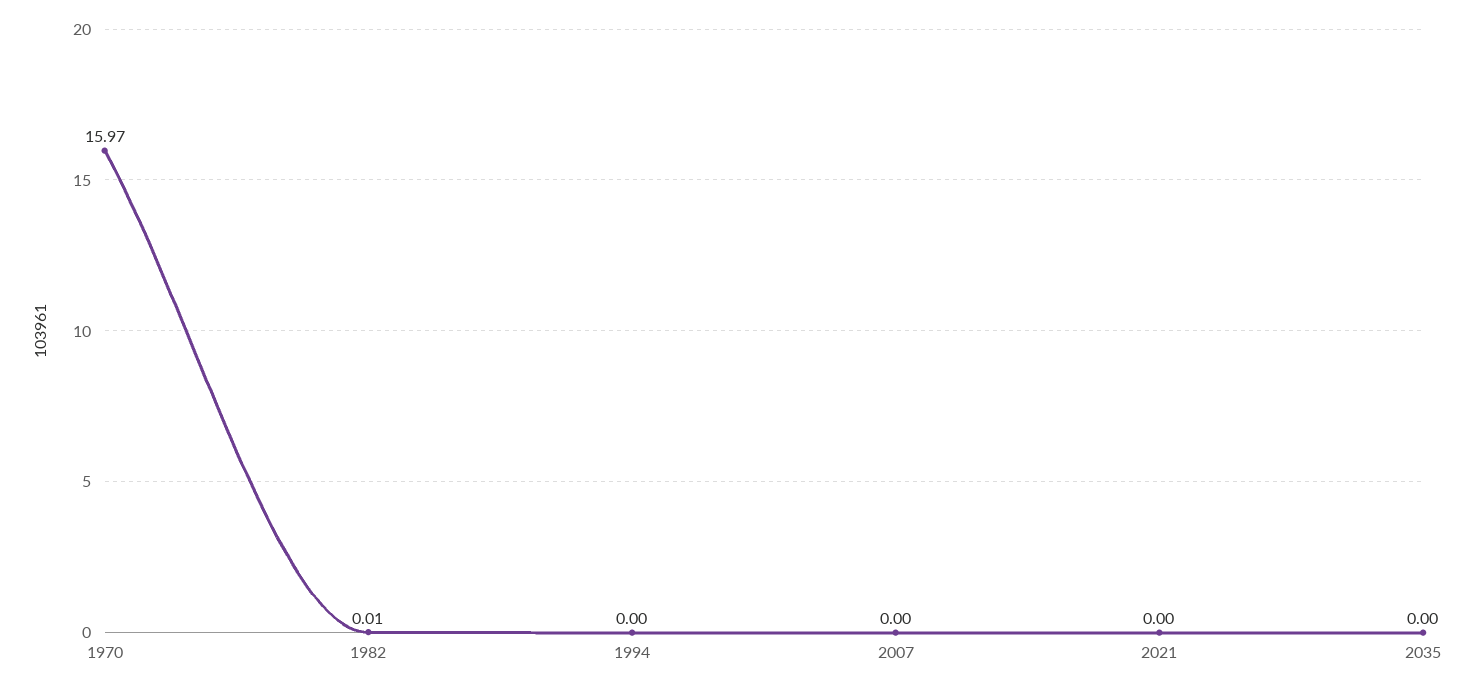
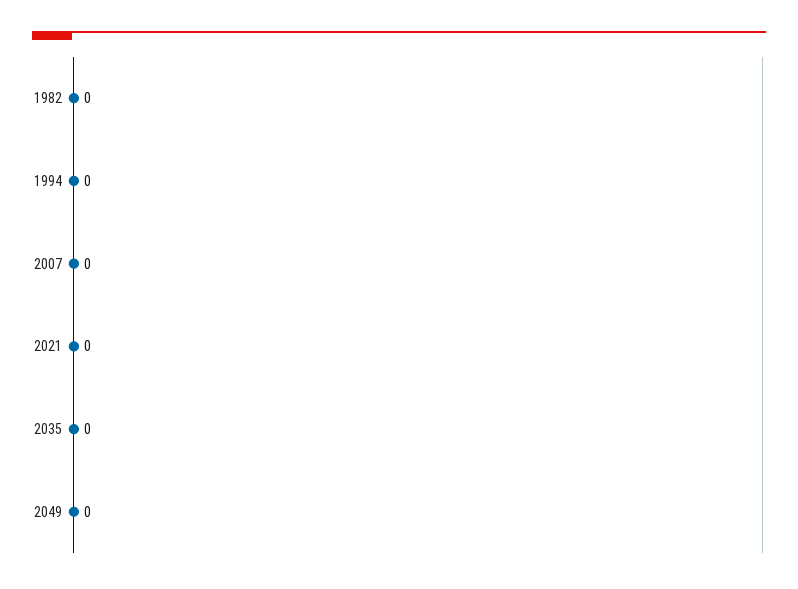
1970: 15.97 -> none
1982: 0.01 -> 0
2049: none -> 0

